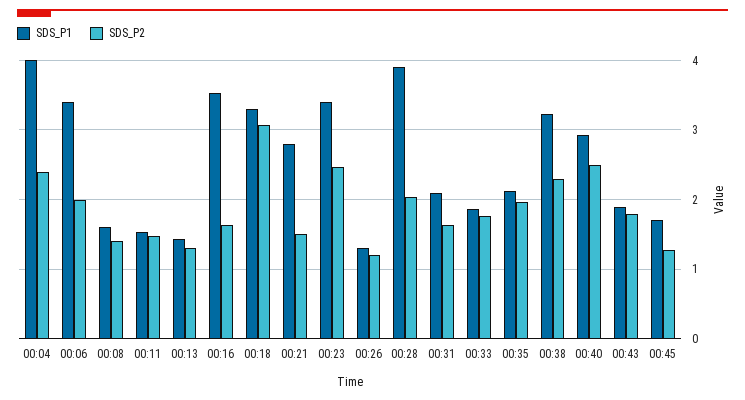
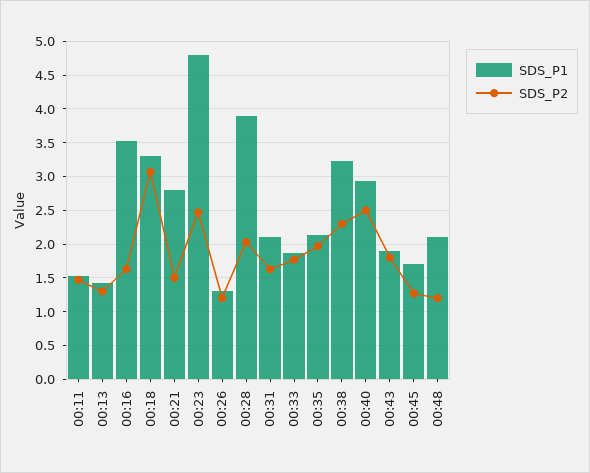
SDS_P1, 00:04: 4 -> none
SDS_P2, 00:04: 2.4 -> none
SDS_P1, 00:06: 3.4 -> none
SDS_P2, 00:06: 2 -> none
SDS_P1, 00:08: 1.6 -> none
SDS_P2, 00:08: 1.4 -> none
SDS_P1, 00:23: 3.4 -> 4.8
SDS_P1, 00:48: none -> 2.1
SDS_P2, 00:48: none -> 1.2

